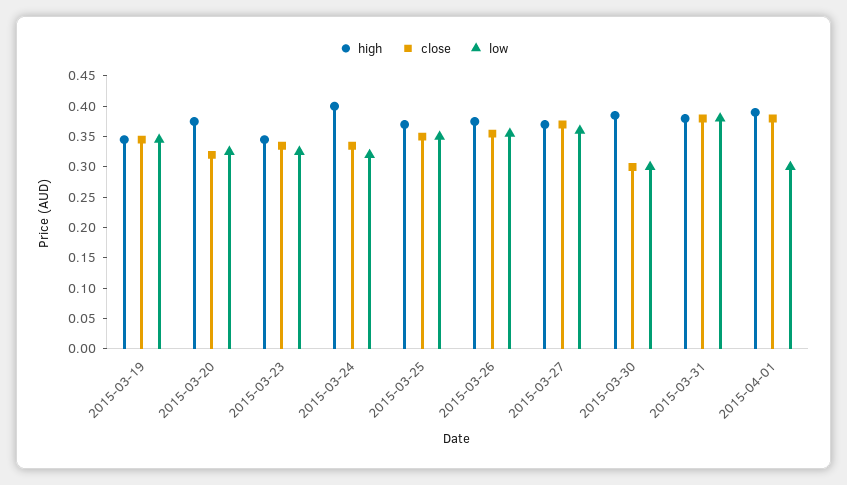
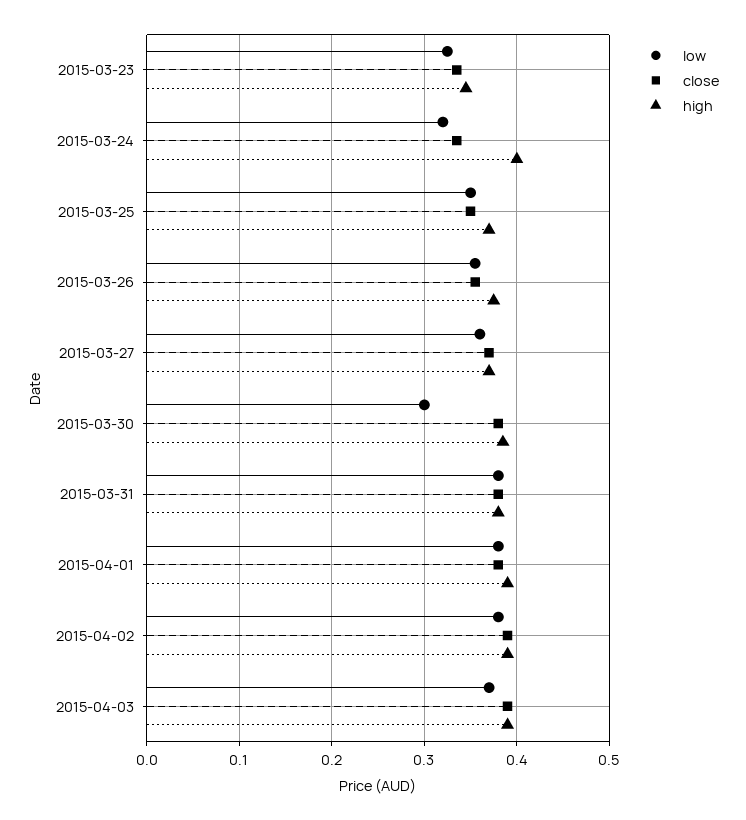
high, 2015-03-19: 0.35 -> none
close, 2015-03-19: 0.35 -> none
low, 2015-03-19: 0.35 -> none
high, 2015-03-20: 0.375 -> none
close, 2015-03-20: 0.325 -> none
low, 2015-03-20: 0.325 -> none
close, 2015-03-30: 0.3 -> 0.38
low, 2015-04-01: 0.3 -> 0.38
low, 2015-04-02: none -> 0.38
close, 2015-04-02: none -> 0.39
high, 2015-04-02: none -> 0.39
low, 2015-04-03: none -> 0.37
close, 2015-04-03: none -> 0.39
high, 2015-04-03: none -> 0.39

